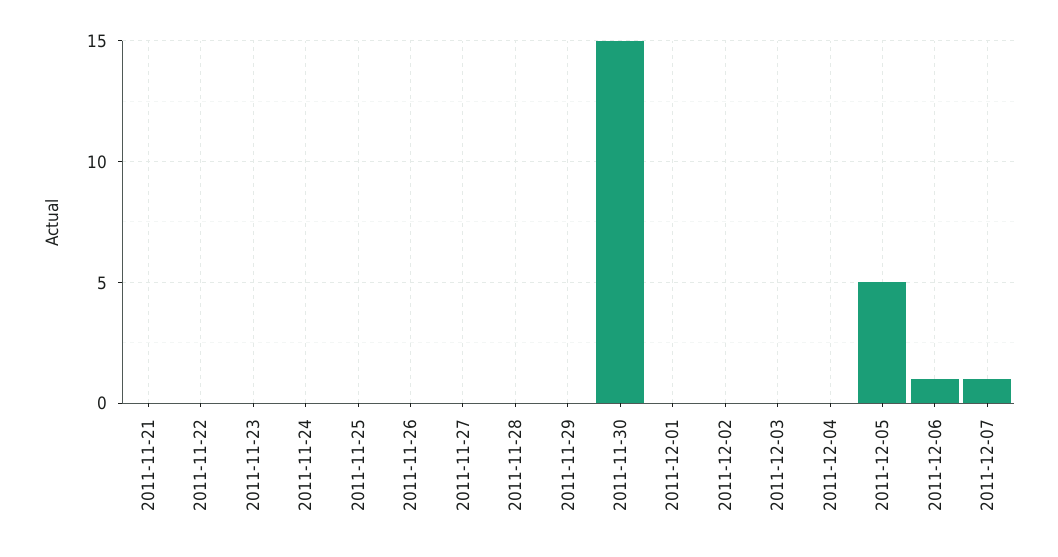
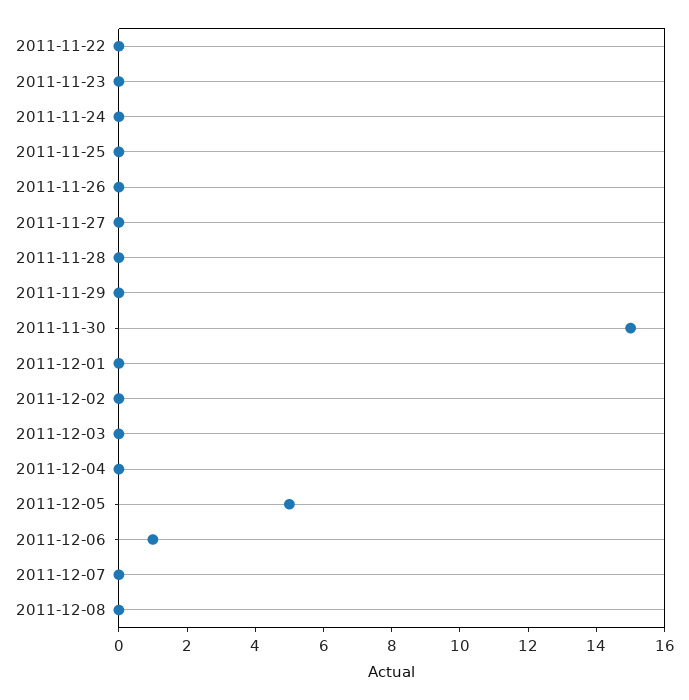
2011-11-21: 0 -> none
2011-12-07: 1 -> 0
2011-12-08: none -> 0

